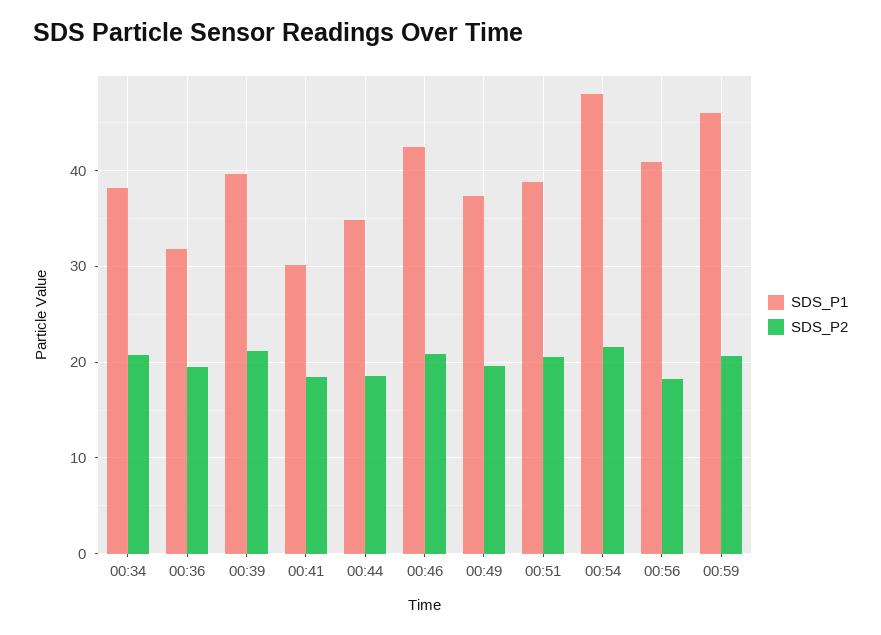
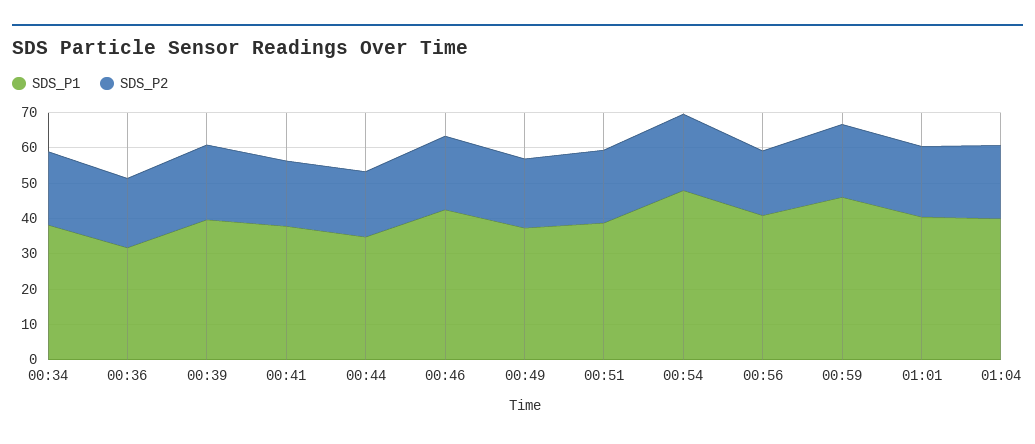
SDS_P1, 00:41: 30 -> 37.5
SDS_P1, 01:01: none -> 40
SDS_P2, 01:01: none -> 20
SDS_P1, 01:04: none -> 40
SDS_P2, 01:04: none -> 20

